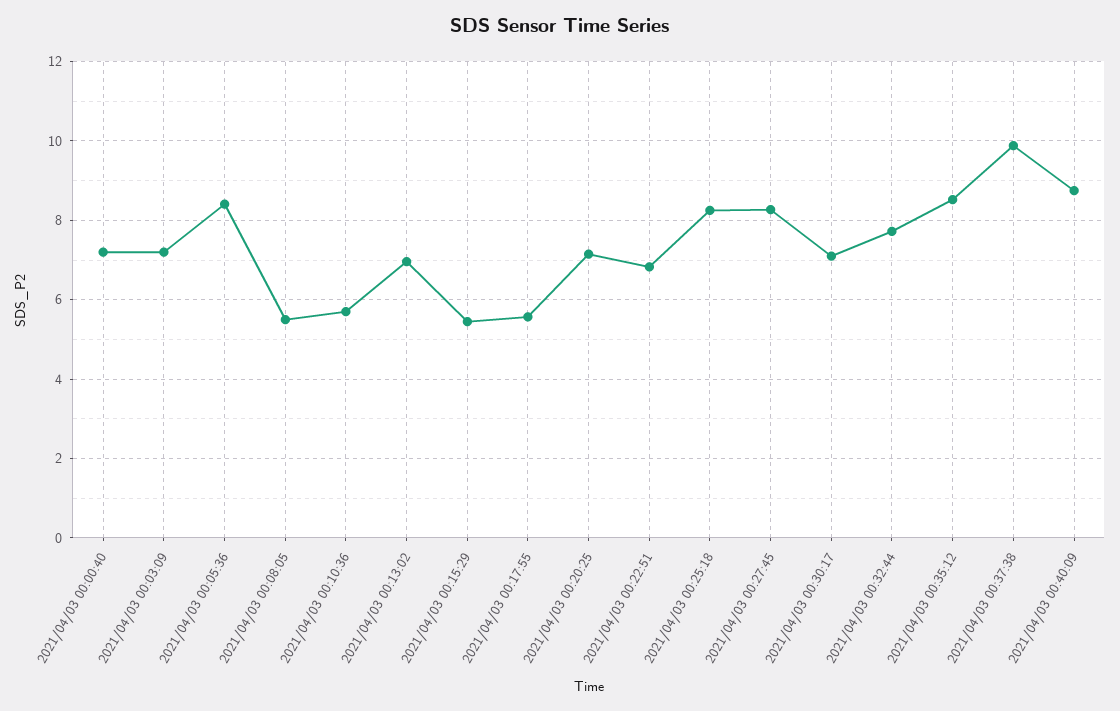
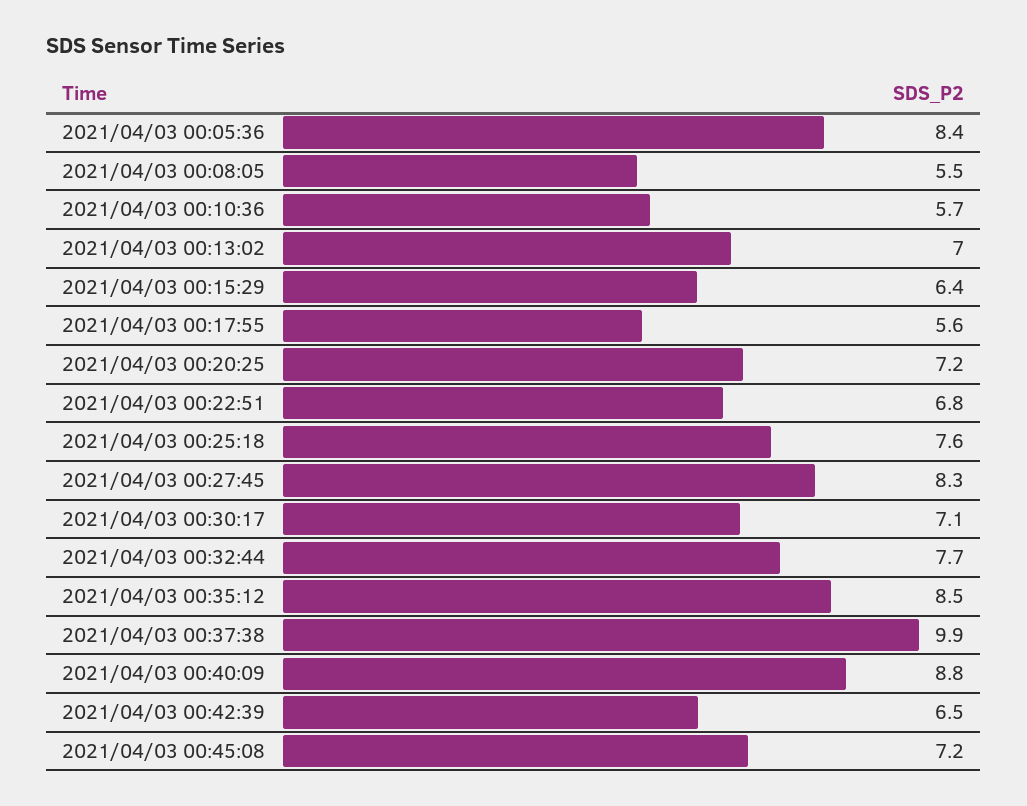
2021/04/03 00:00:40: 7.2 -> none
2021/04/03 00:03:09: 7.2 -> none
2021/04/03 00:15:29: 5.4 -> 6.4
2021/04/03 00:25:18: 8.2 -> 7.6
2021/04/03 00:42:39: none -> 6.5
2021/04/03 00:45:08: none -> 7.2

